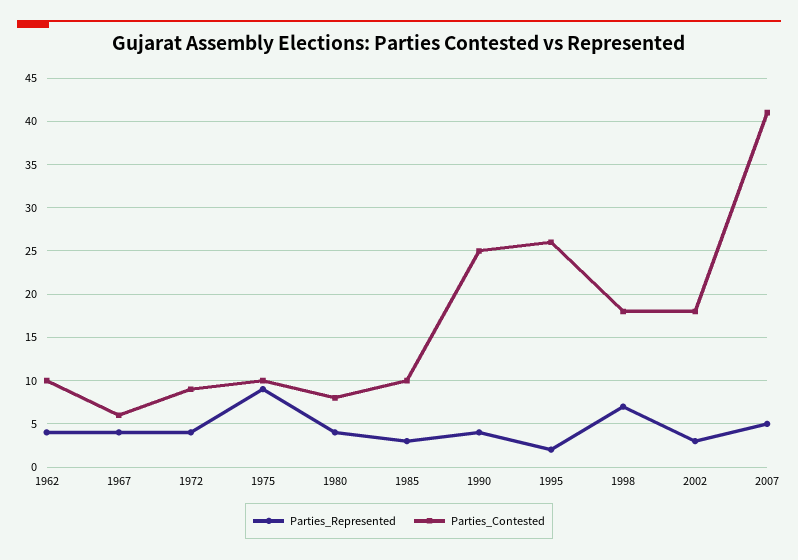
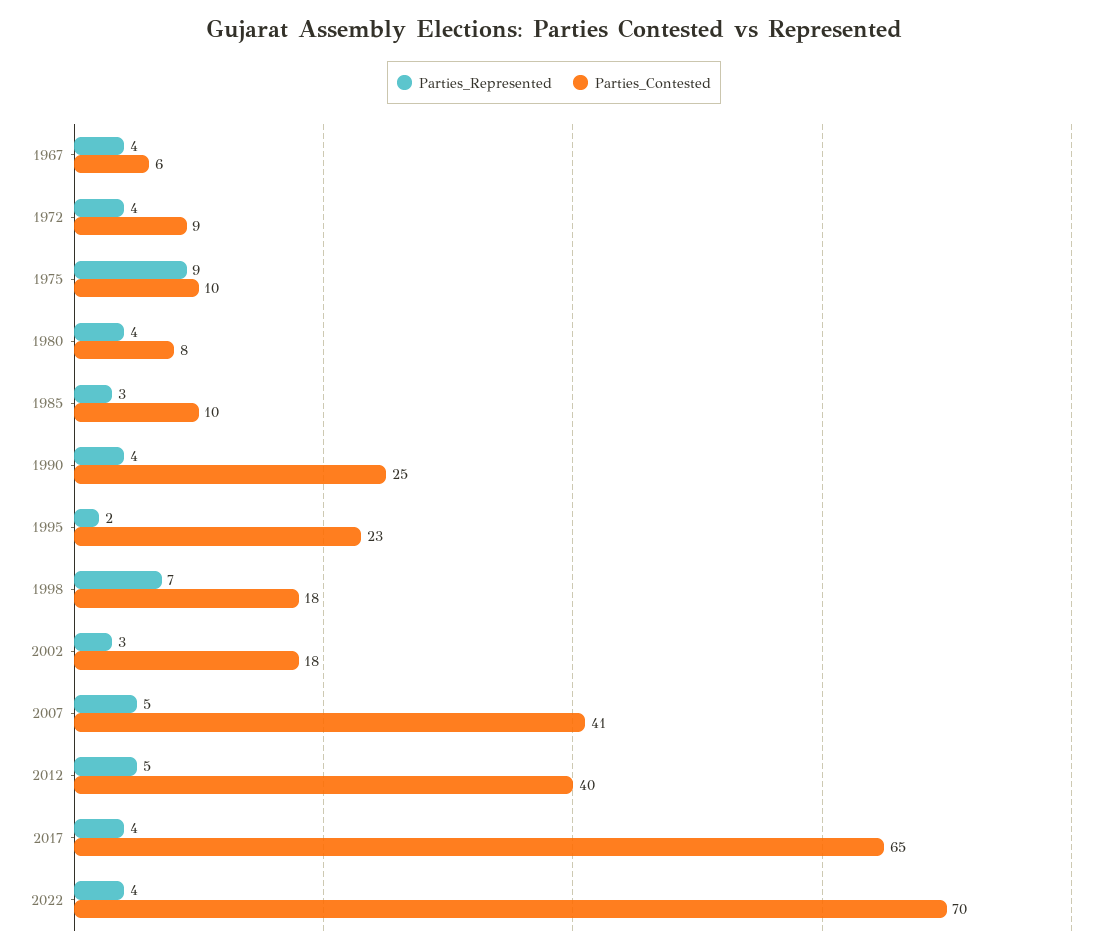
Parties_Represented, 1962: 4 -> none
Parties_Contested, 1962: 10 -> none
Parties_Contested, 1995: 26 -> 23
Parties_Represented, 2012: none -> 5
Parties_Contested, 2012: none -> 40
Parties_Represented, 2017: none -> 4
Parties_Contested, 2017: none -> 65
Parties_Represented, 2022: none -> 4
Parties_Contested, 2022: none -> 70

